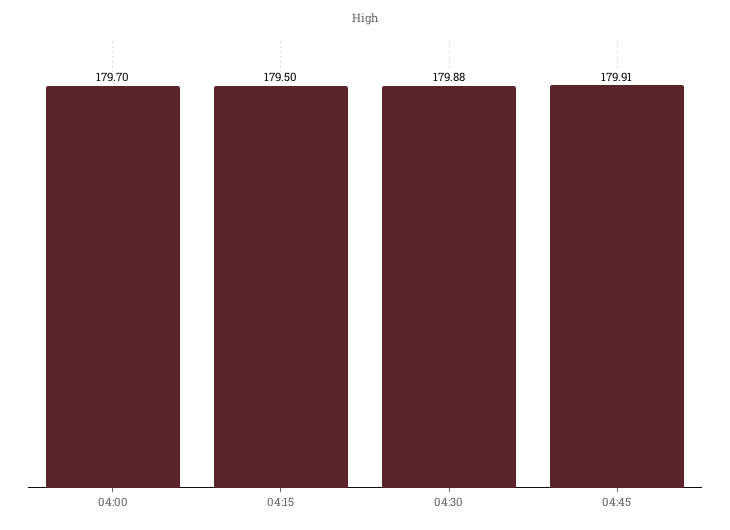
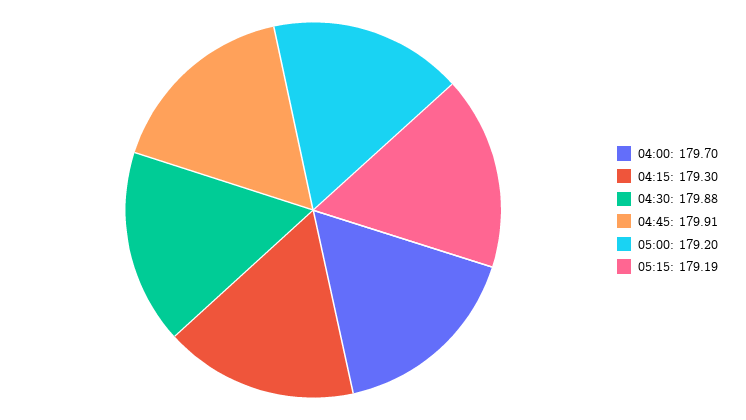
04:15: 179.5 -> 179.3
05:00: none -> 179.2
05:15: none -> 179.19

